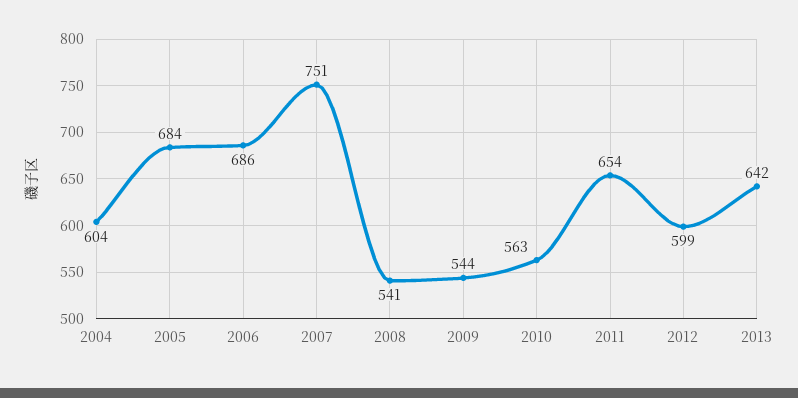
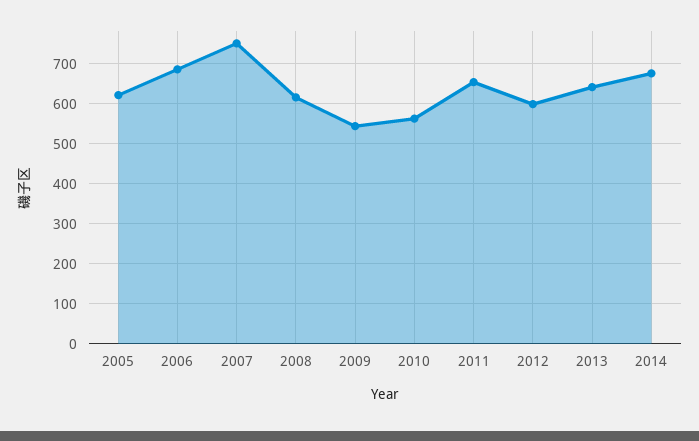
2004: 604 -> none
2005: 684 -> 620
2008: 541 -> 620
2014: none -> 680

